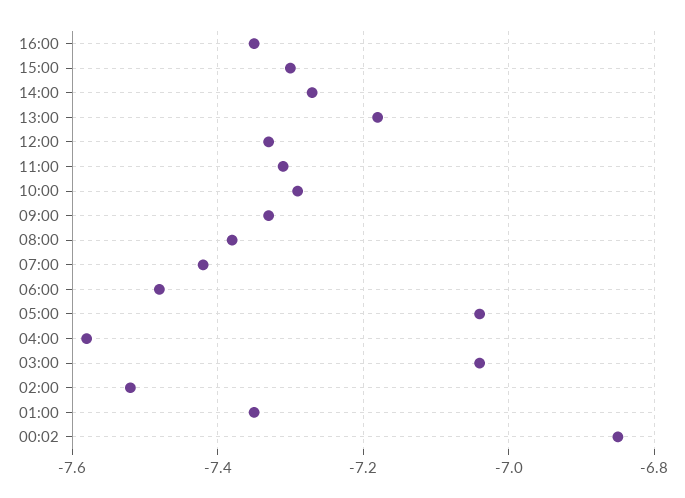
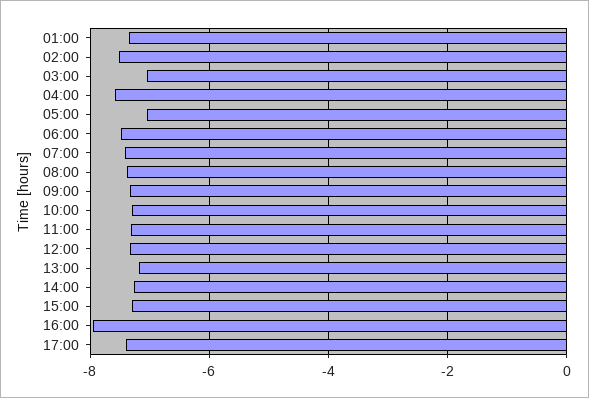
16:00: -7.35 -> -8
00:02: -6.85 -> none
17:00: none -> -7.4

